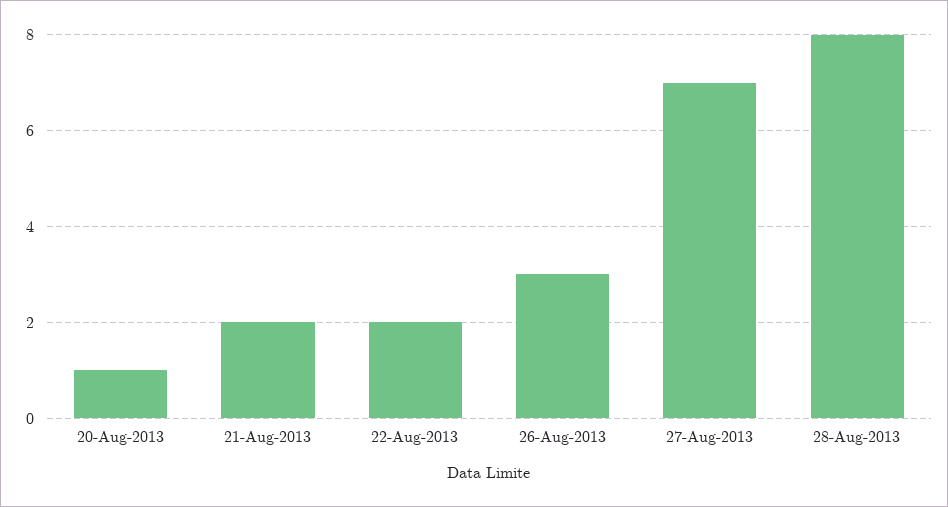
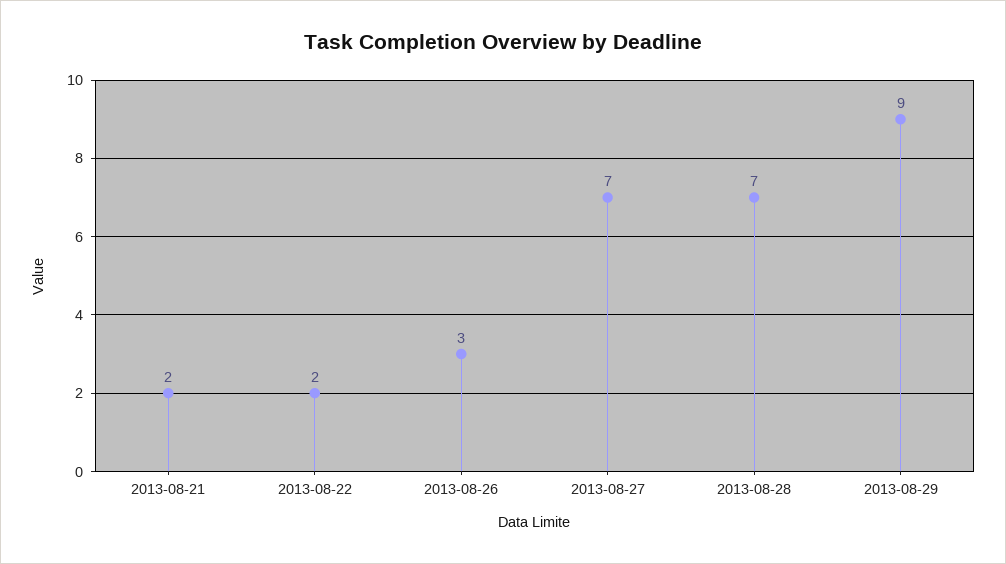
20-Aug-2013: 1 -> none
28-Aug-2013: 8 -> 7
2013-08-29: none -> 9

